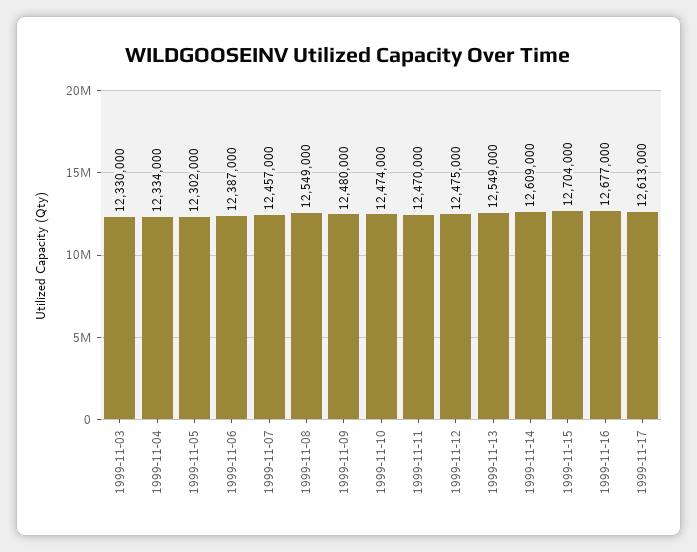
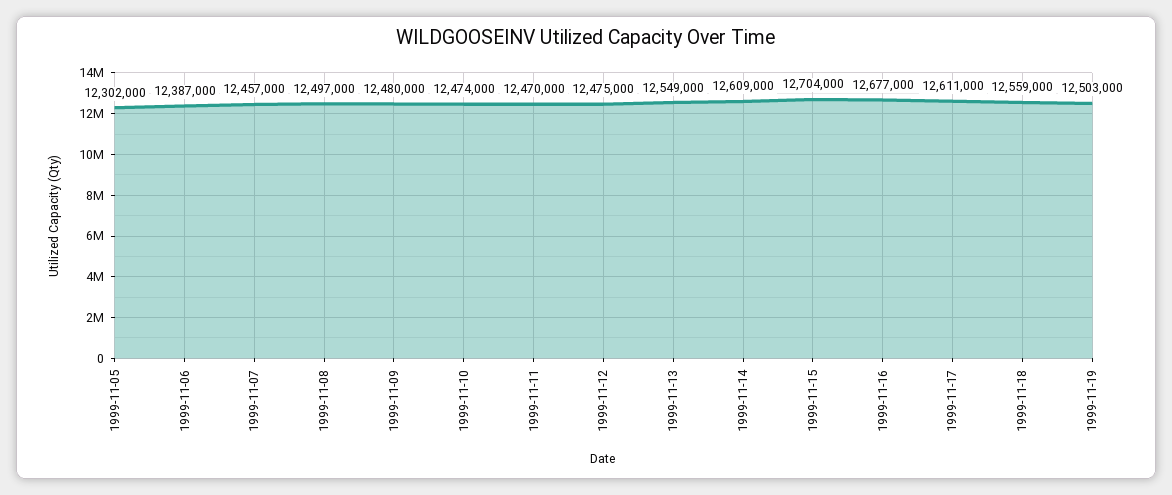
1999-11-03: 12330000 -> none
1999-11-04: 12334000 -> none
1999-11-08: 12549000 -> 12497000
1999-11-17: 12613000 -> 12611000
1999-11-18: none -> 12559000
1999-11-19: none -> 12503000

